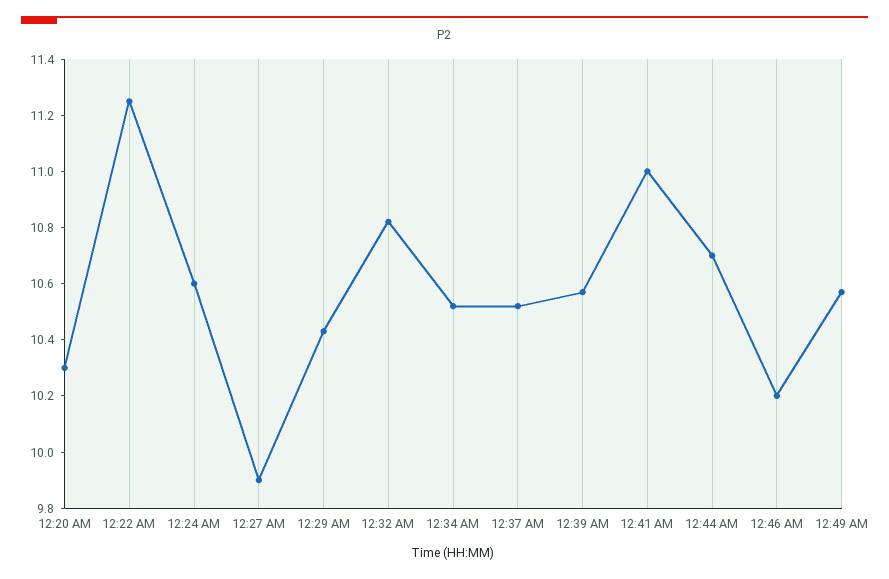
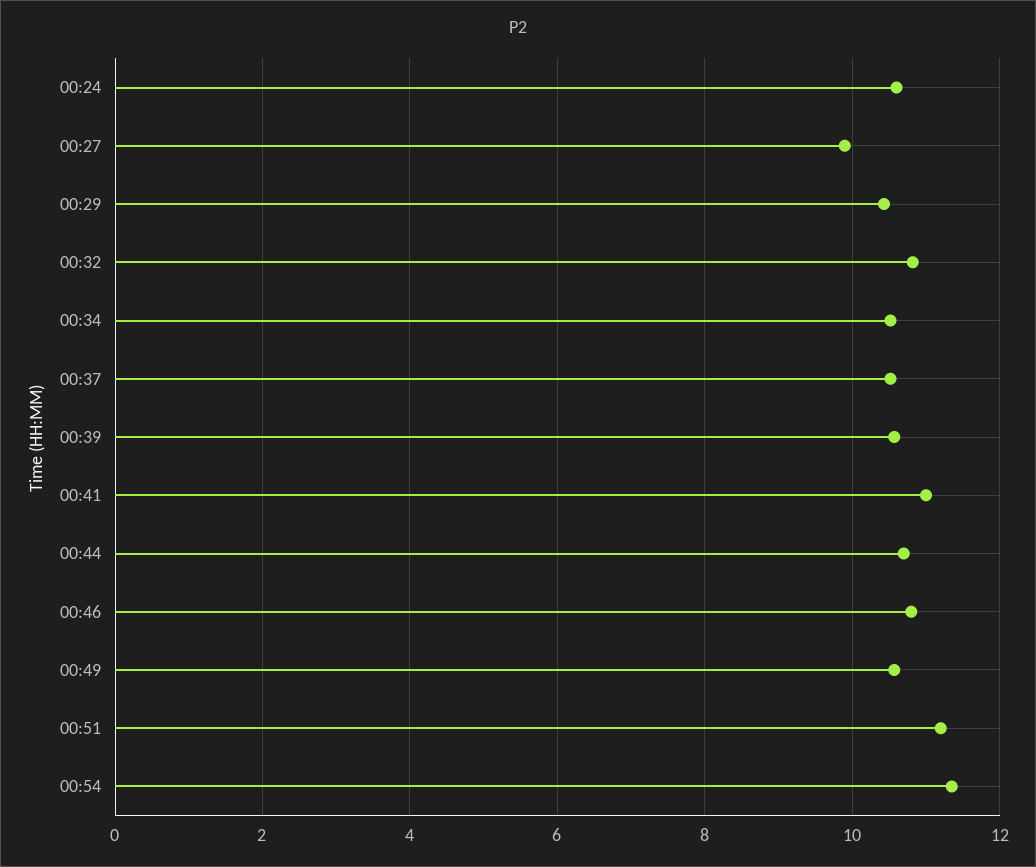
12:20 AM: 10.3 -> none
12:22 AM: 11.25 -> none
12:46 AM: 10.2 -> 10.8
00:51: none -> 11.2
00:54: none -> 11.4

